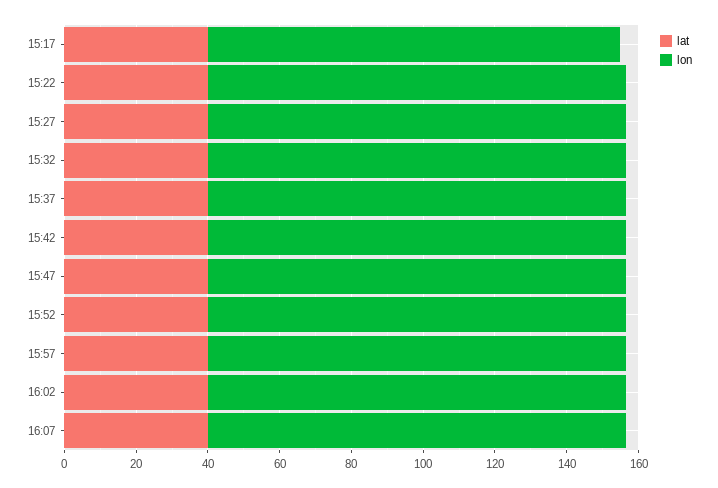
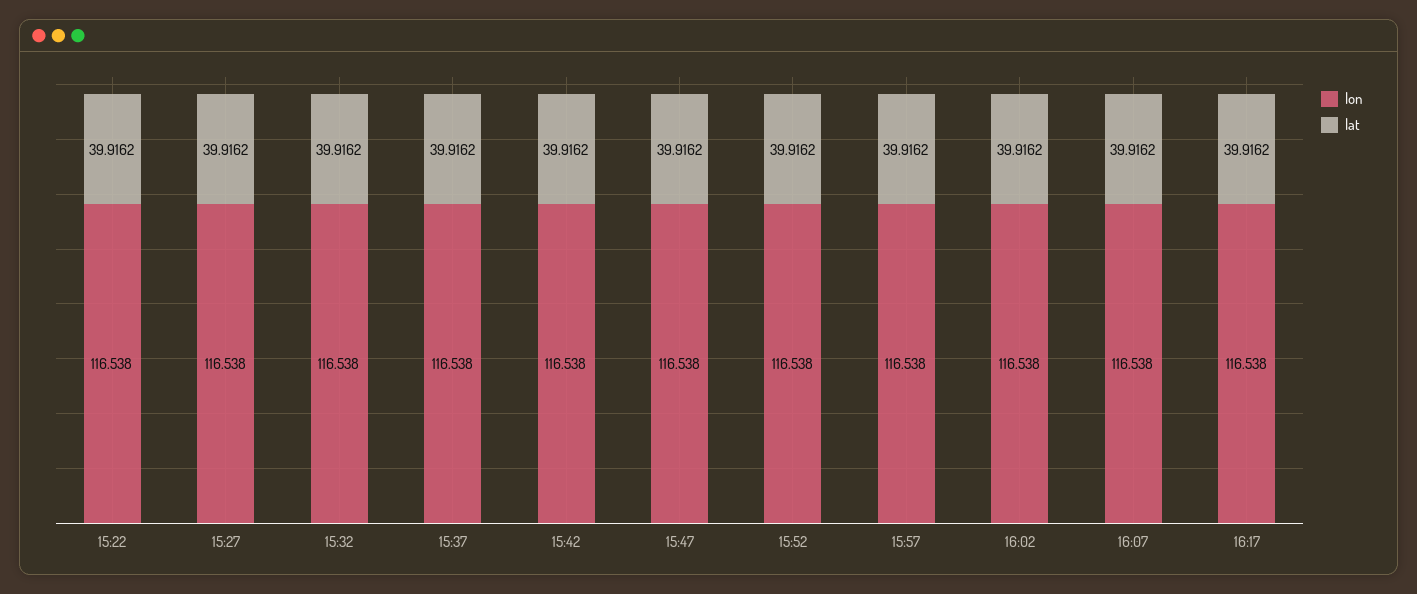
lat, 15:17: 40 -> none
lon, 15:17: 115 -> none
lon, 16:17: none -> 116.538
lat, 16:17: none -> 39.9162

